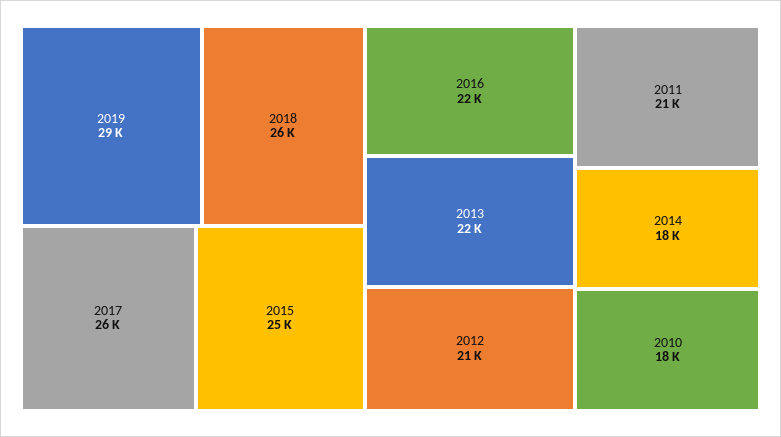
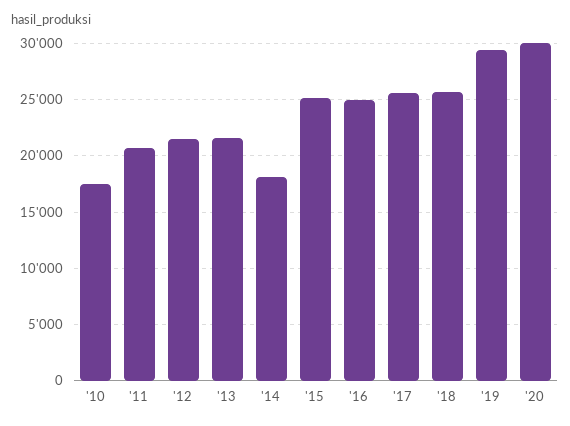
2016: 22000 -> 25000
'20: none -> 30000

